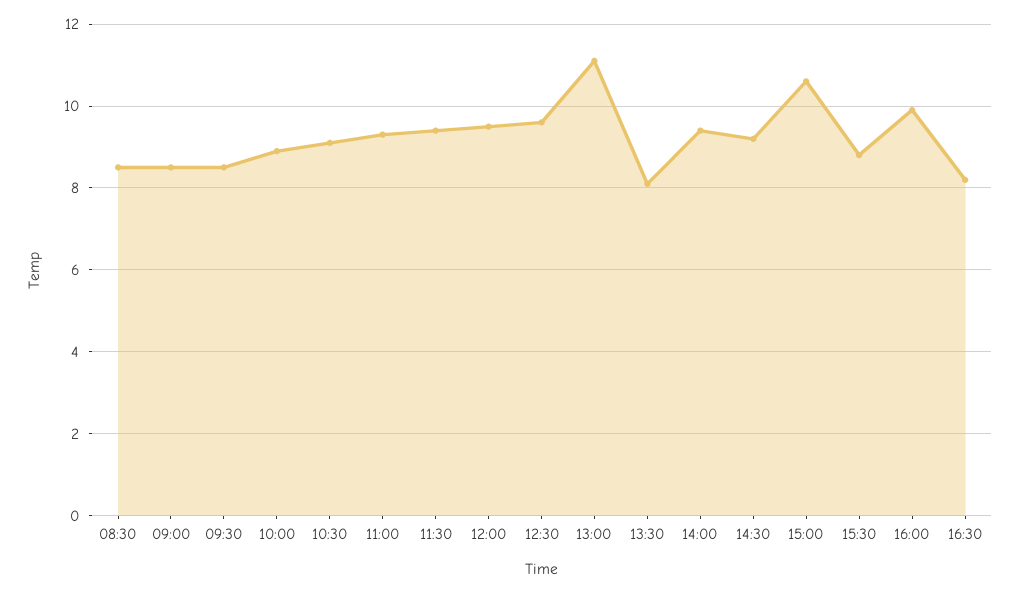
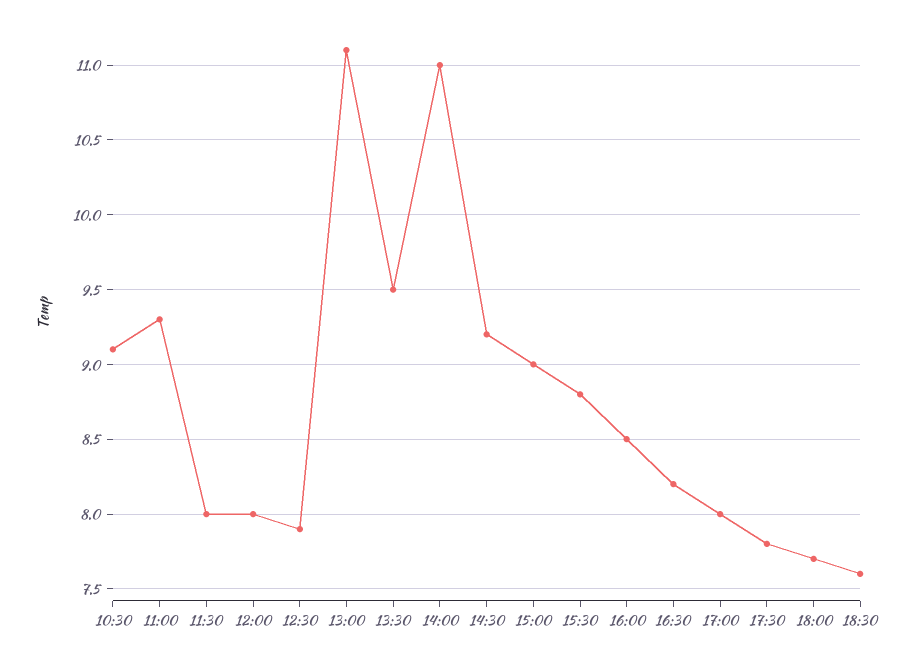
08:30: 8.5 -> none
09:00: 8.5 -> none
09:30: 8.5 -> none
10:00: 9 -> none
11:30: 9.5 -> 8
12:00: 9.5 -> 8
12:30: 9.5 -> 7.9
13:30: 8 -> 9.5
14:00: 9.5 -> 11
15:00: 10.5 -> 9
16:00: 10 -> 8.5
17:00: none -> 8
17:30: none -> 7.8
18:00: none -> 7.7
18:30: none -> 7.6

